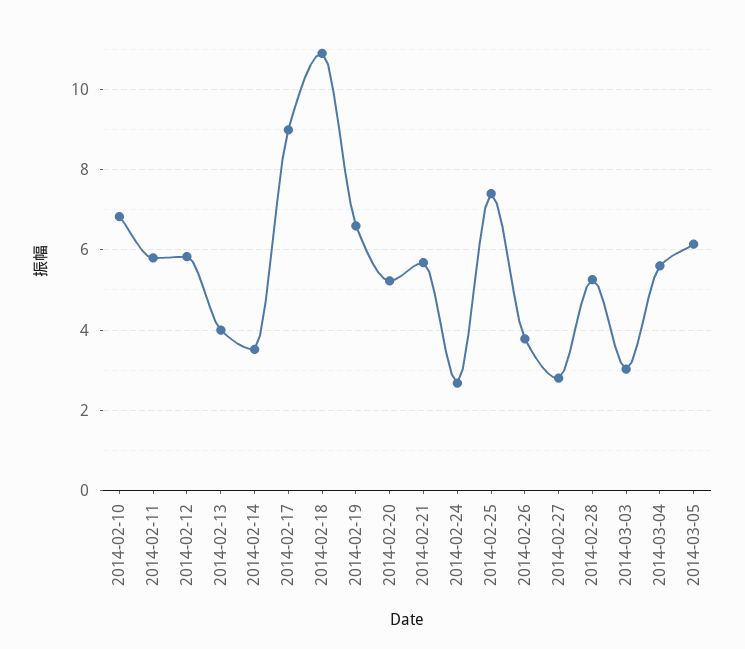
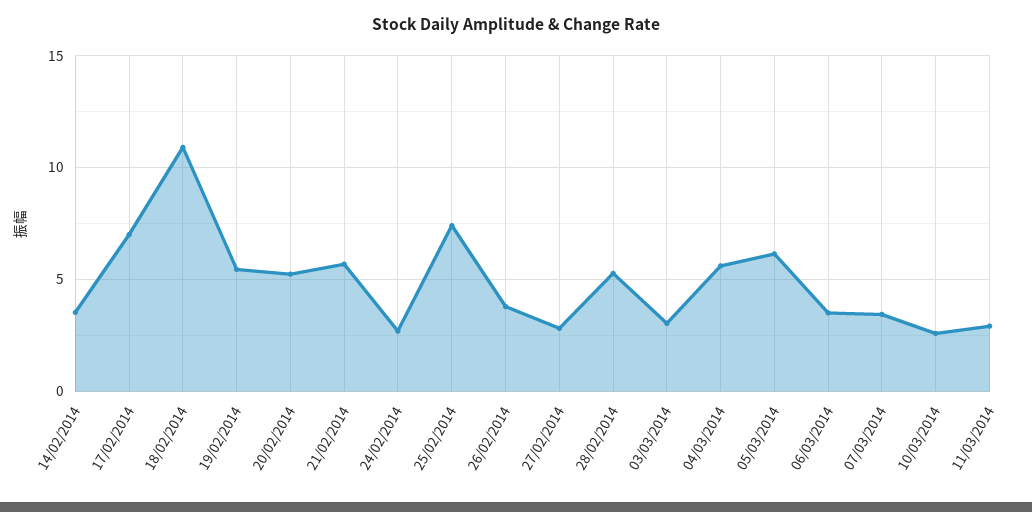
2014-02-10: 6.8 -> none
2014-02-11: 5.8 -> none
2014-02-12: 5.8 -> none
2014-02-13: 4 -> none
2014-02-17: 9 -> 7
2014-02-19: 6.6 -> 5.5
06/03/2014: none -> 3.5
07/03/2014: none -> 3.5
10/03/2014: none -> 2.5
11/03/2014: none -> 3

